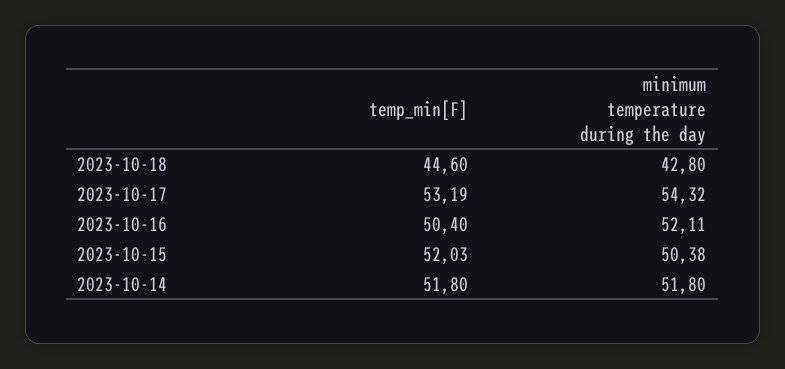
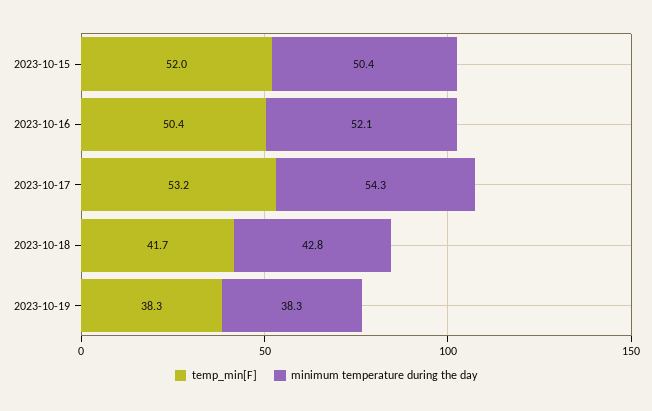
temp_min[F], 2023-10-18: 44.6 -> 41.7
temp_min[F], 2023-10-14: 51.8 -> none
minimum temperature during the day, 2023-10-14: 51.8 -> none
temp_min[F], 2023-10-19: none -> 38.3
minimum temperature during the day, 2023-10-19: none -> 38.3

